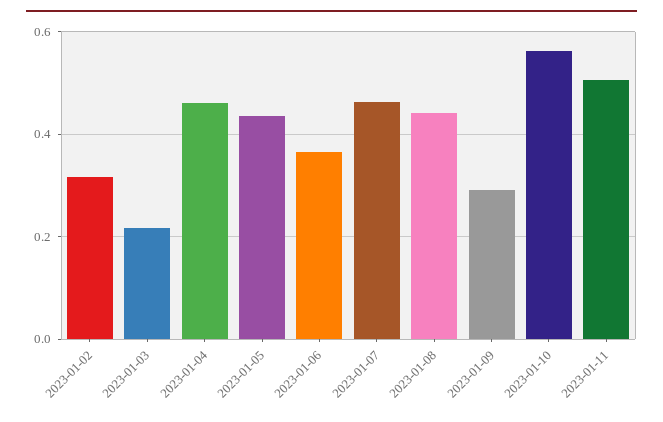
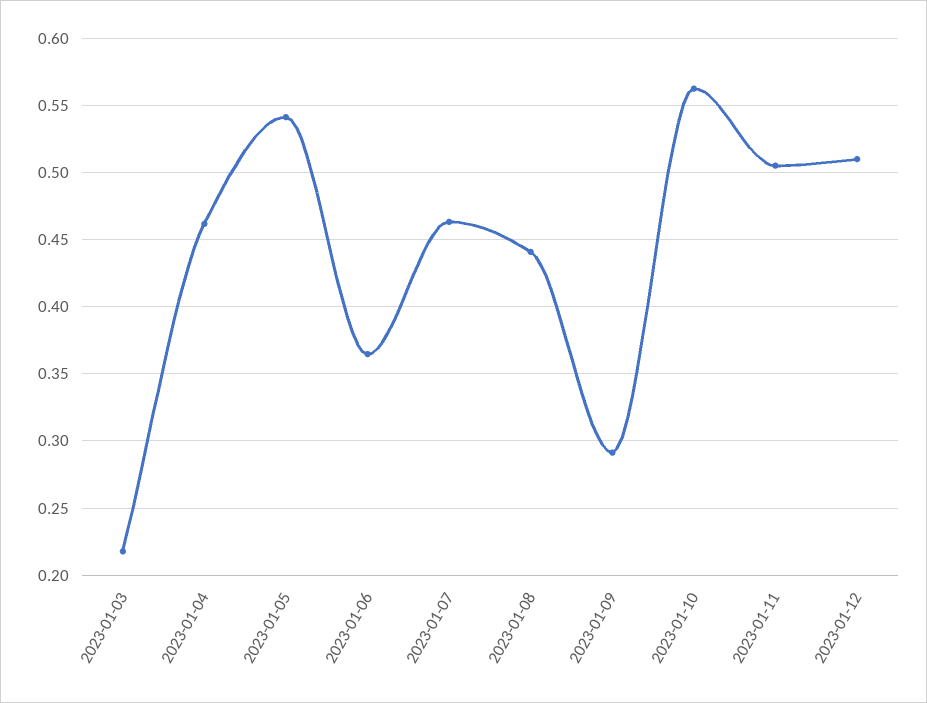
2023-01-02: 0.32 -> none
2023-01-05: 0.44 -> 0.54
2023-01-12: none -> 0.51

